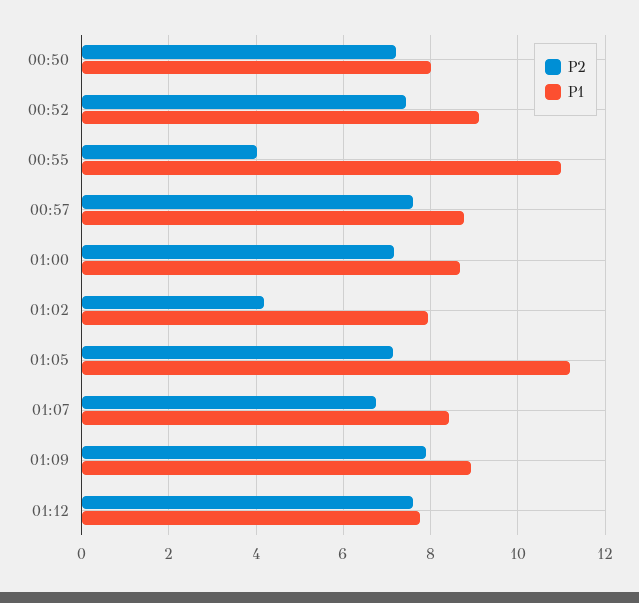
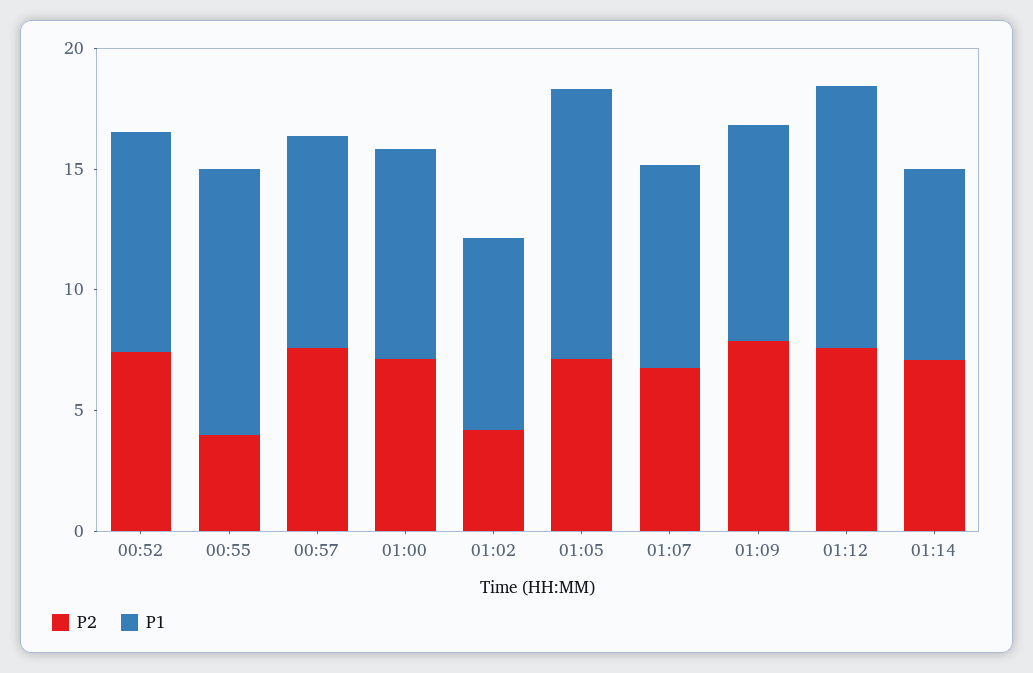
P2, 00:50: 7.2 -> none
P1, 00:50: 8 -> none
P1, 01:12: 7.8 -> 11
P2, 01:14: none -> 7
P1, 01:14: none -> 8

